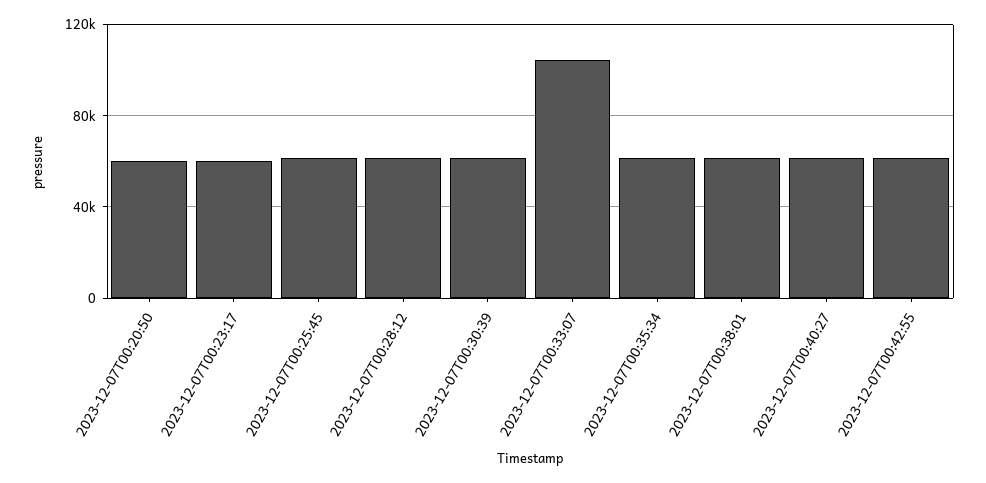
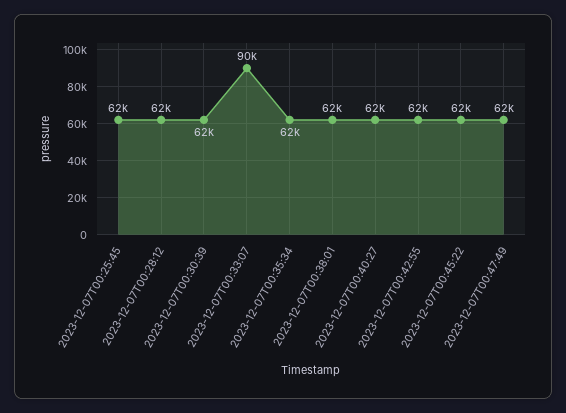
2023-12-07T00:20:50: 60000 -> none
2023-12-07T00:23:17: 60000 -> none
2023-12-07T00:33:07: 105000 -> 90000
2023-12-07T00:45:22: none -> 62000
2023-12-07T00:47:49: none -> 62000

